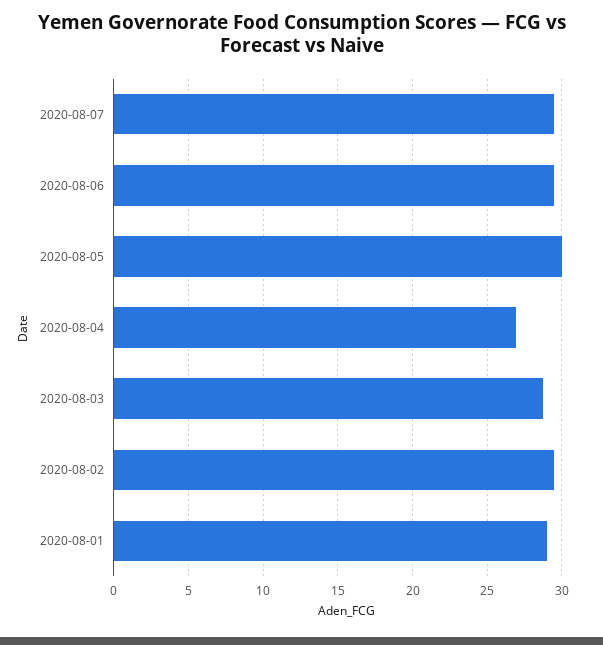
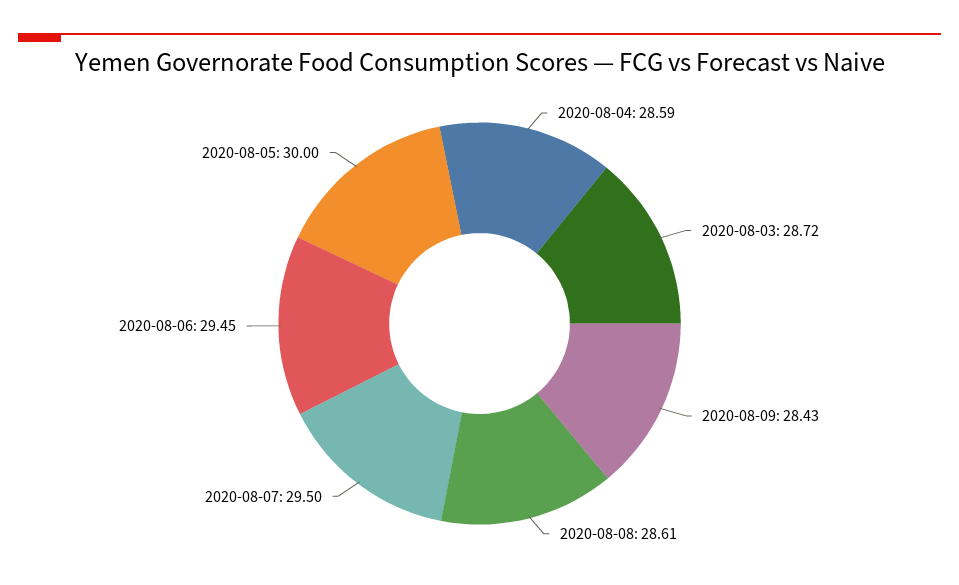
2020-08-04: 27 -> 28.59
2020-08-02: 29.5 -> none
2020-08-01: 29 -> none
2020-08-09: none -> 28.43
2020-08-08: none -> 28.61

